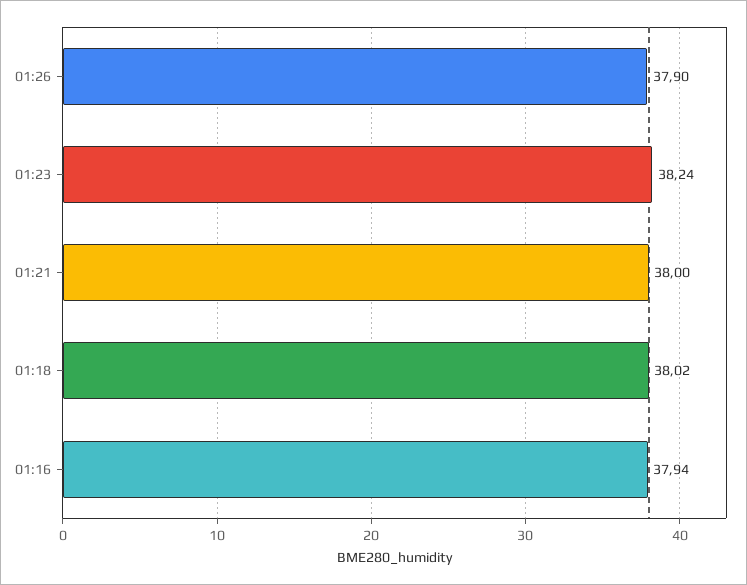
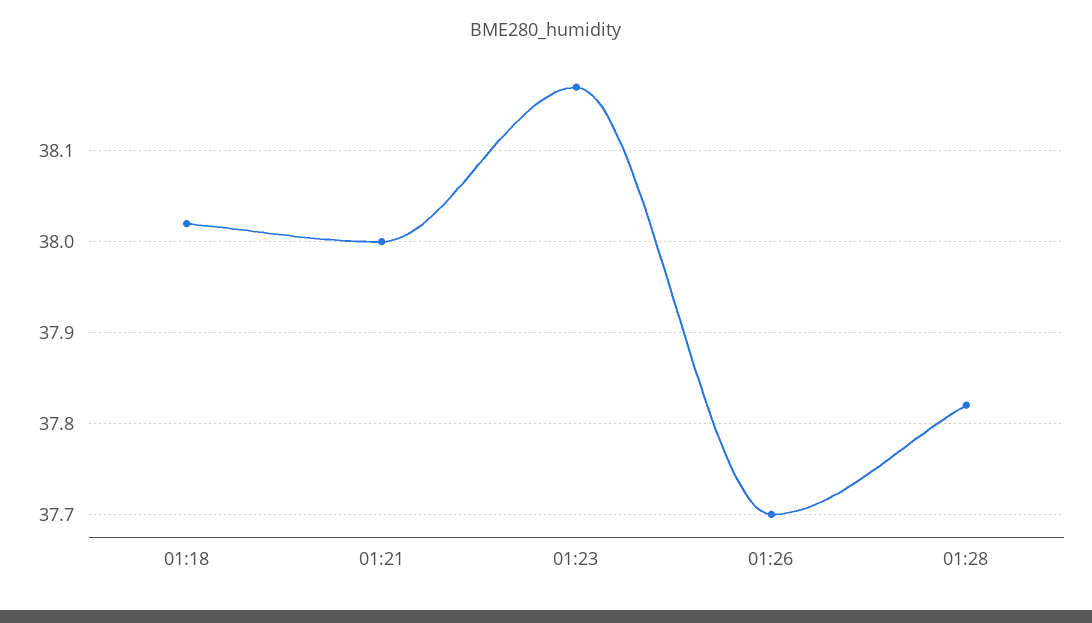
01:26: 37.9 -> 37.7
01:23: 38.24 -> 38.17
01:16: 37.94 -> none
01:28: none -> 37.82

